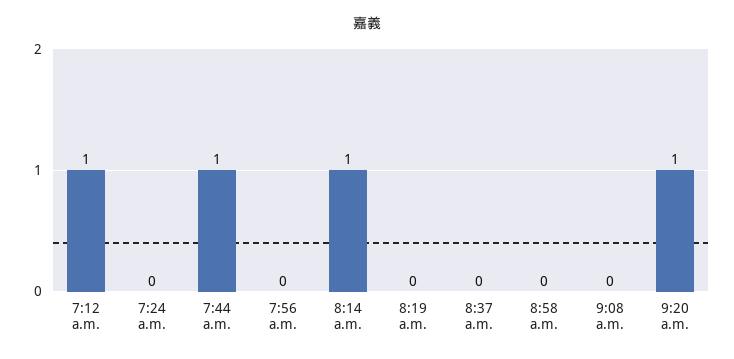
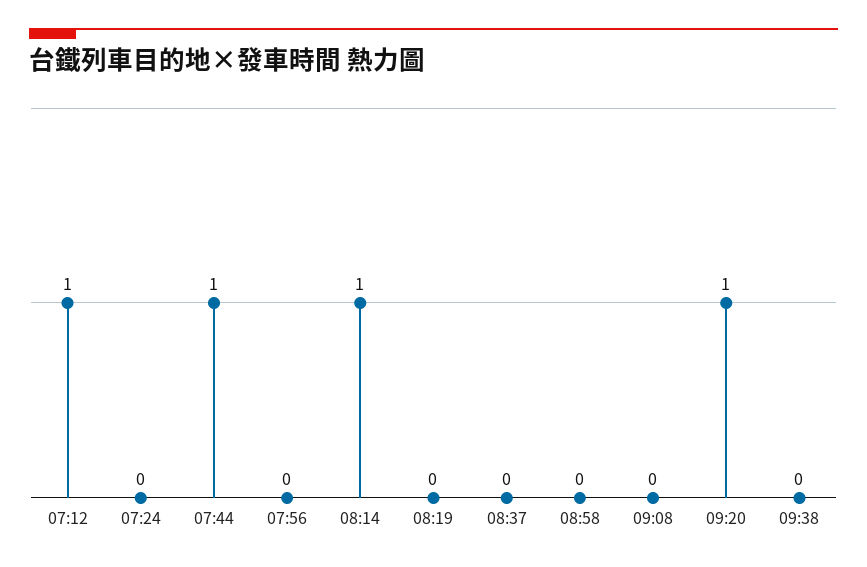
09:38: none -> 0

